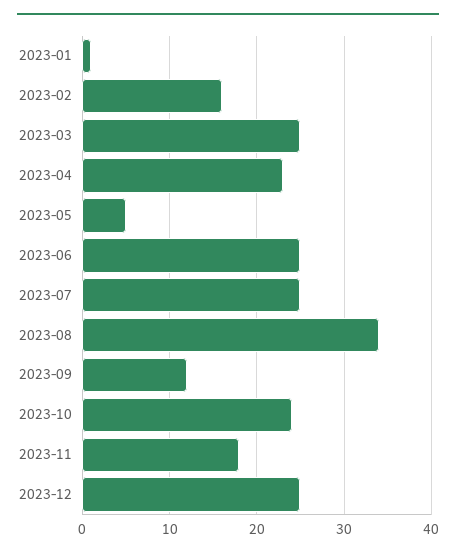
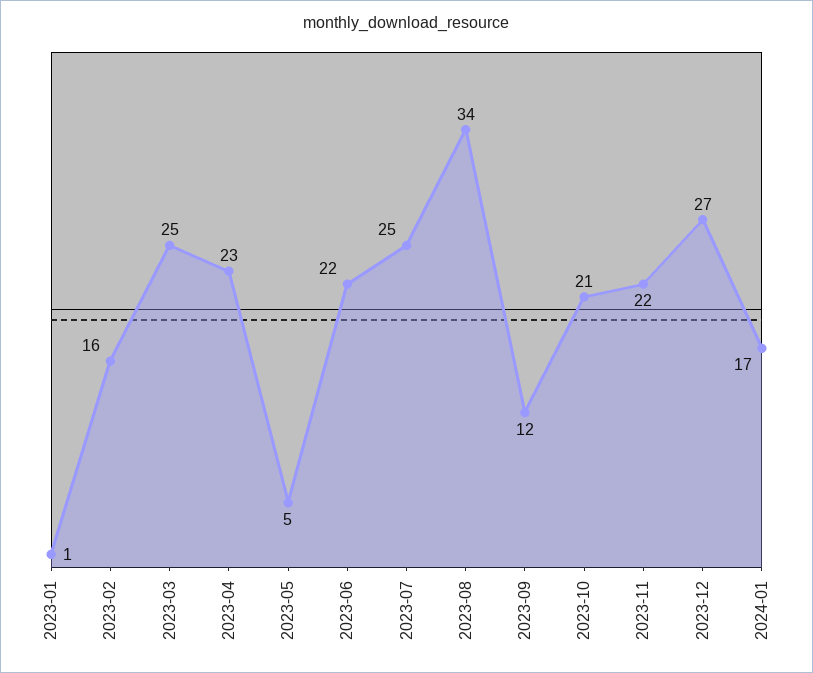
2023-06: 25 -> 22
2023-10: 24 -> 21
2023-11: 18 -> 22
2023-12: 25 -> 27
2024-01: none -> 17

